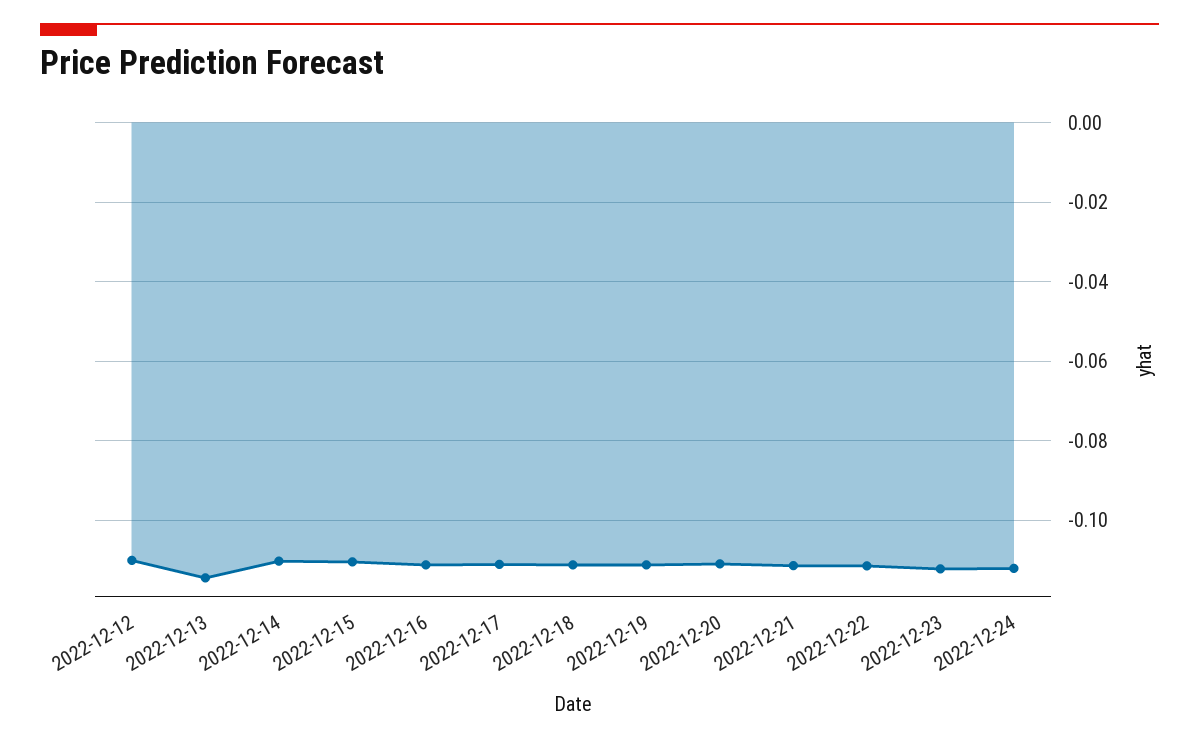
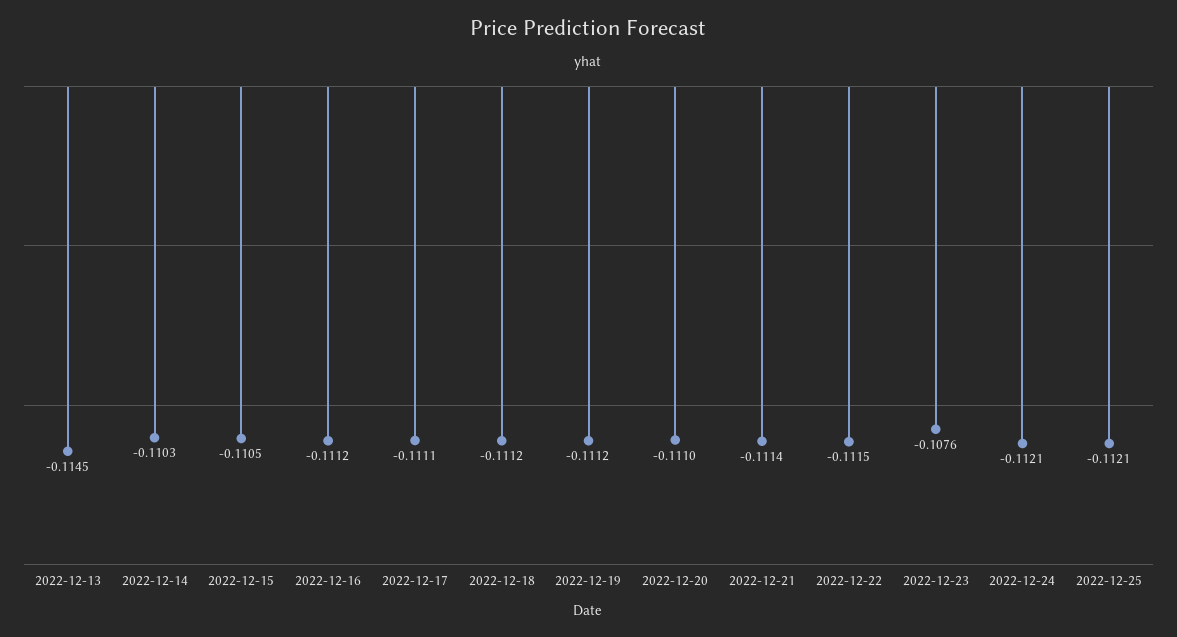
2022-12-12: -0.11 -> none
2022-12-23: -0.112 -> -0.1076
2022-12-25: none -> -0.1121

